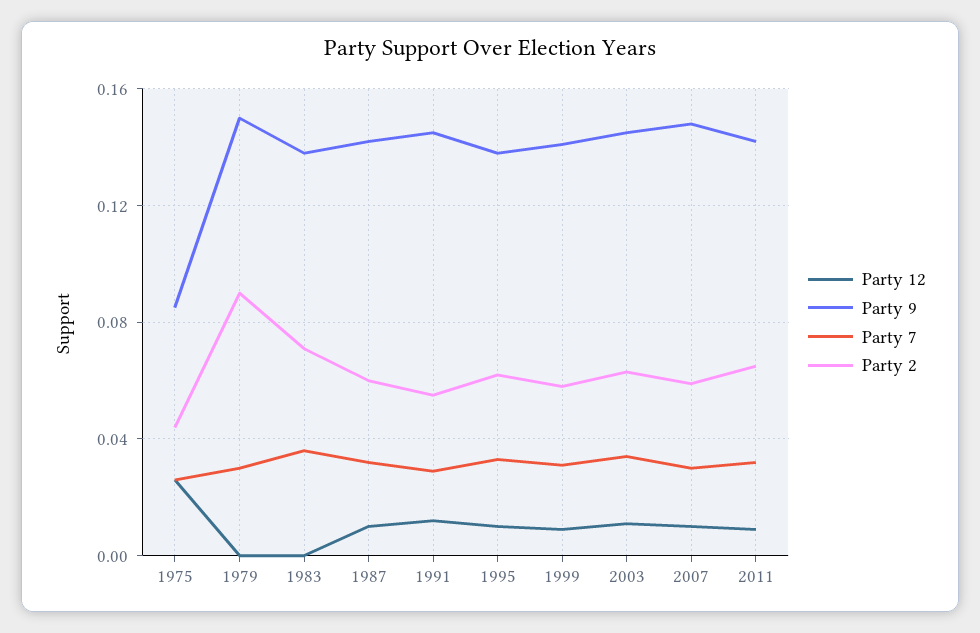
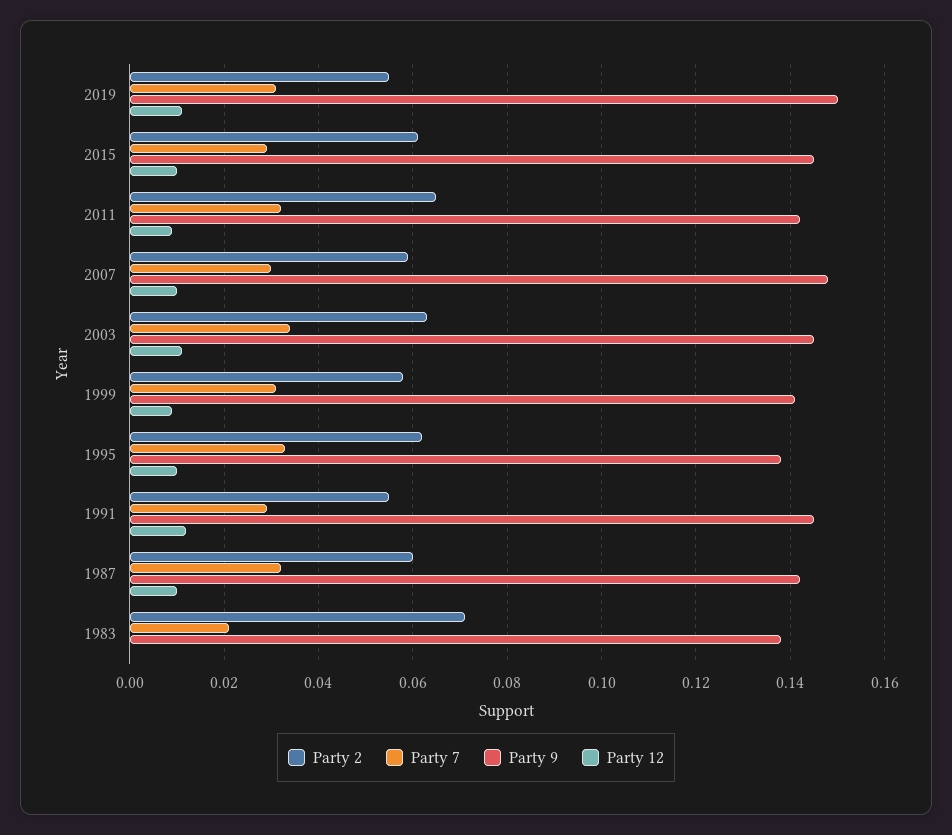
Party 12, 1975: 0.025 -> none
Party 9, 1975: 0.085 -> none
Party 7, 1975: 0.025 -> none
Party 2, 1975: 0.045 -> none
Party 12, 1979: 0 -> none
Party 9, 1979: 0.15 -> none
Party 7, 1979: 0.03 -> none
Party 2, 1979: 0.09 -> none
Party 7, 1983: 0.035 -> 0.02
Party 2, 2019: none -> 0.055
Party 7, 2019: none -> 0.03
Party 9, 2019: none -> 0.15
Party 12, 2019: none -> 0.01
Party 2, 2015: none -> 0.06
Party 7, 2015: none -> 0.03
Party 9, 2015: none -> 0.145
Party 12, 2015: none -> 0.01

